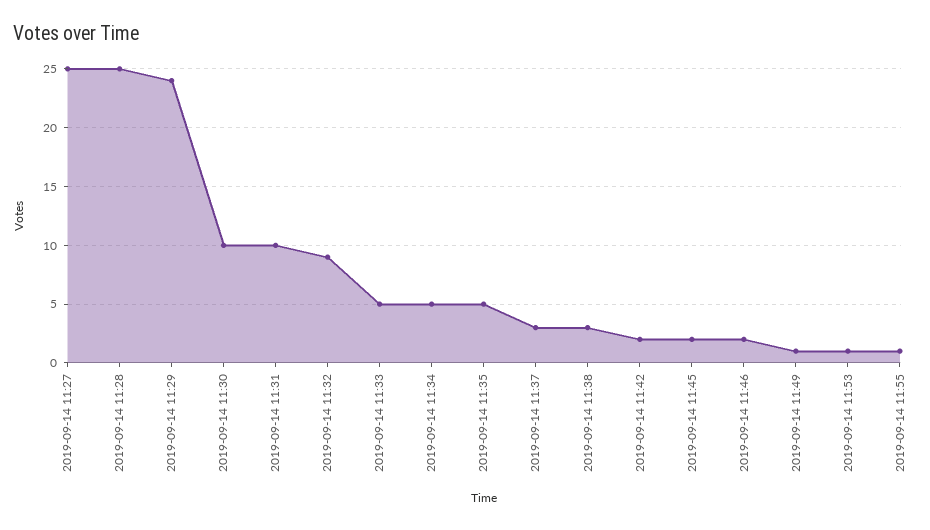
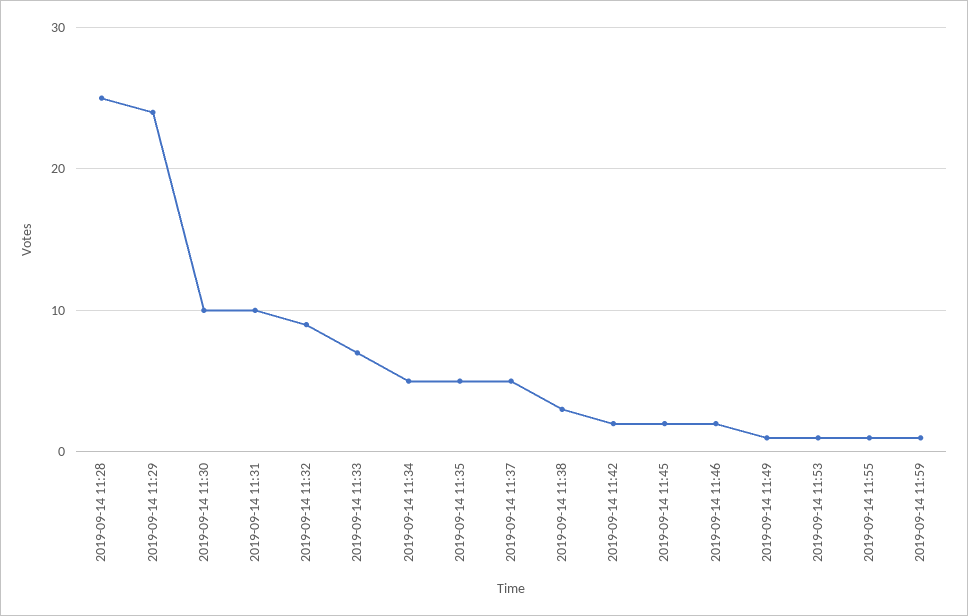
2019-09-14 11:27: 25 -> none
2019-09-14 11:33: 5 -> 7
2019-09-14 11:37: 3 -> 5
2019-09-14 11:59: none -> 1

